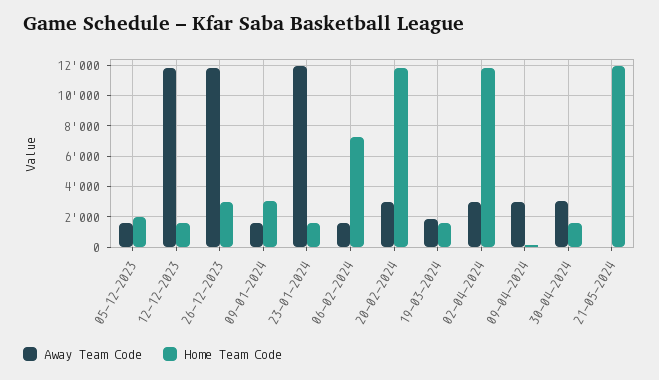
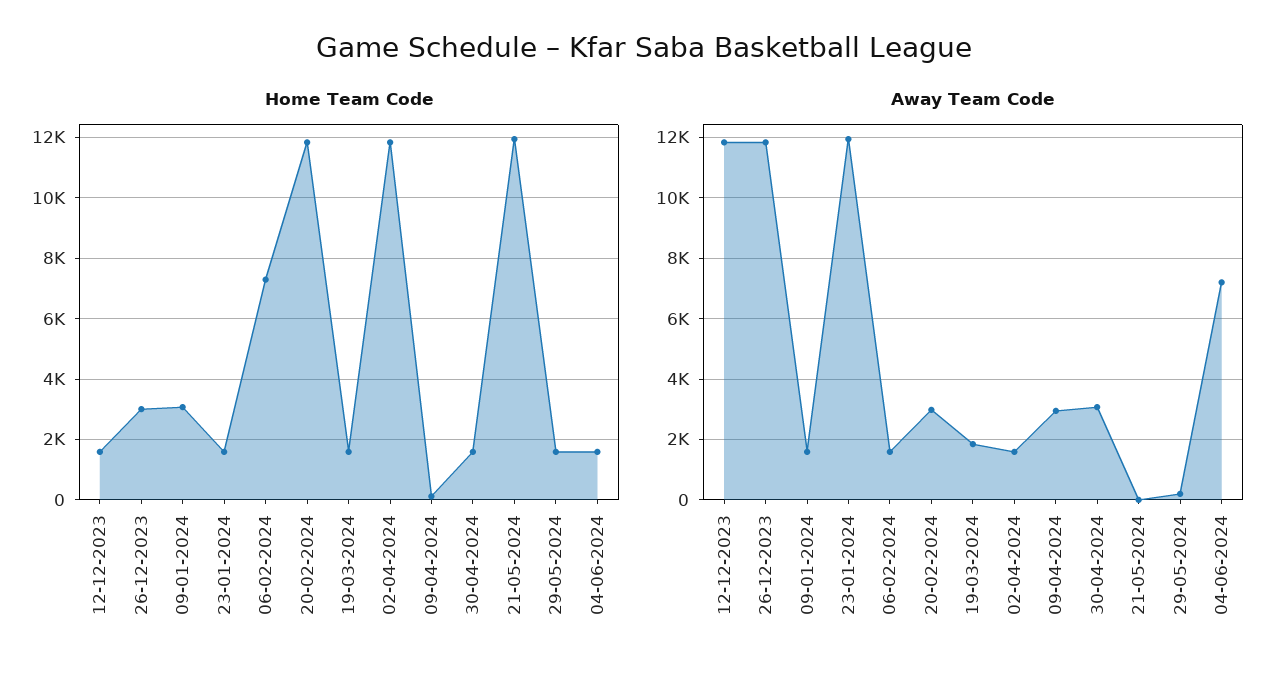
Away Team Code, 05-12-2023: 1500 -> none
Home Team Code, 05-12-2023: 2000 -> none
Away Team Code, 02-04-2024: 3000 -> 1600
Home Team Code, 29-05-2024: none -> 1600
Home Team Code, 04-06-2024: none -> 1600
Away Team Code, 29-05-2024: none -> 200
Away Team Code, 04-06-2024: none -> 7200

